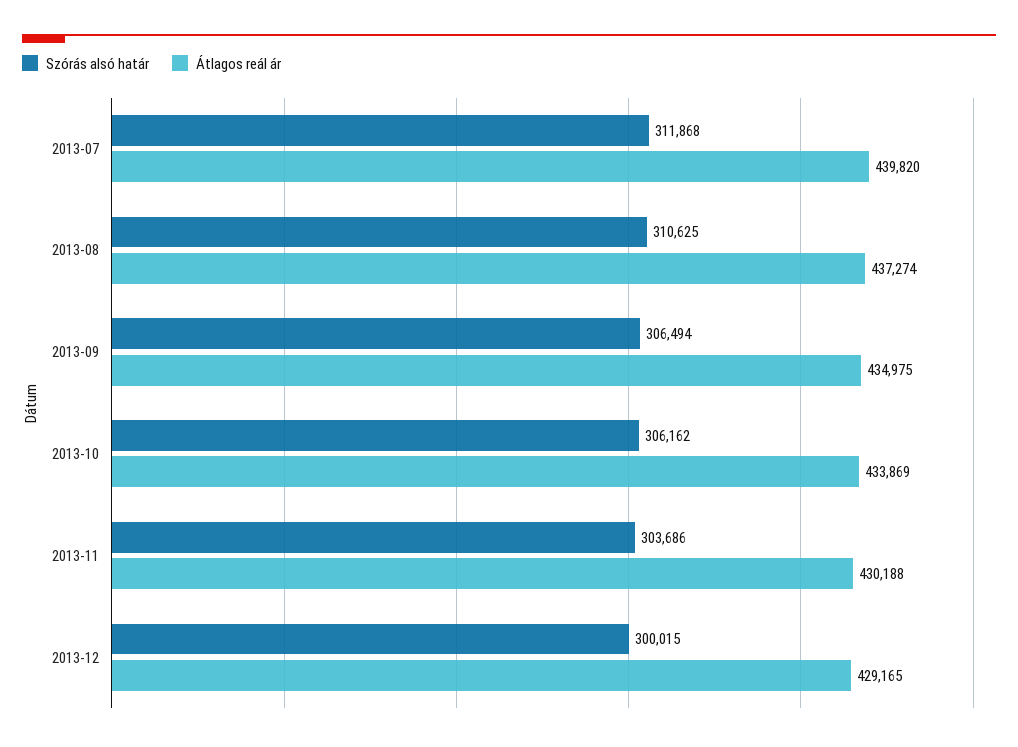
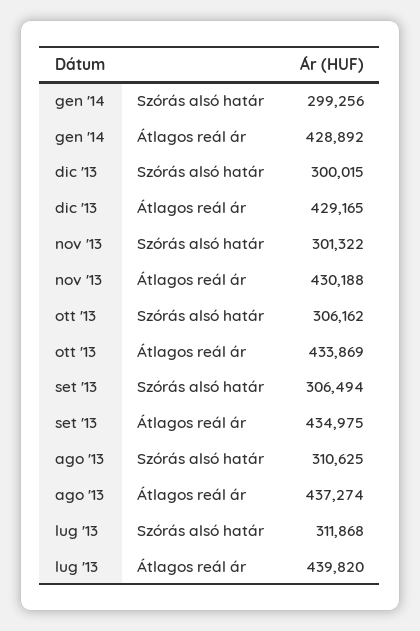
Szórás alsó határ, 2013-11: 303686 -> 301322
Szórás alsó határ, gen '14: none -> 299256
Átlagos reál ár, gen '14: none -> 428892

